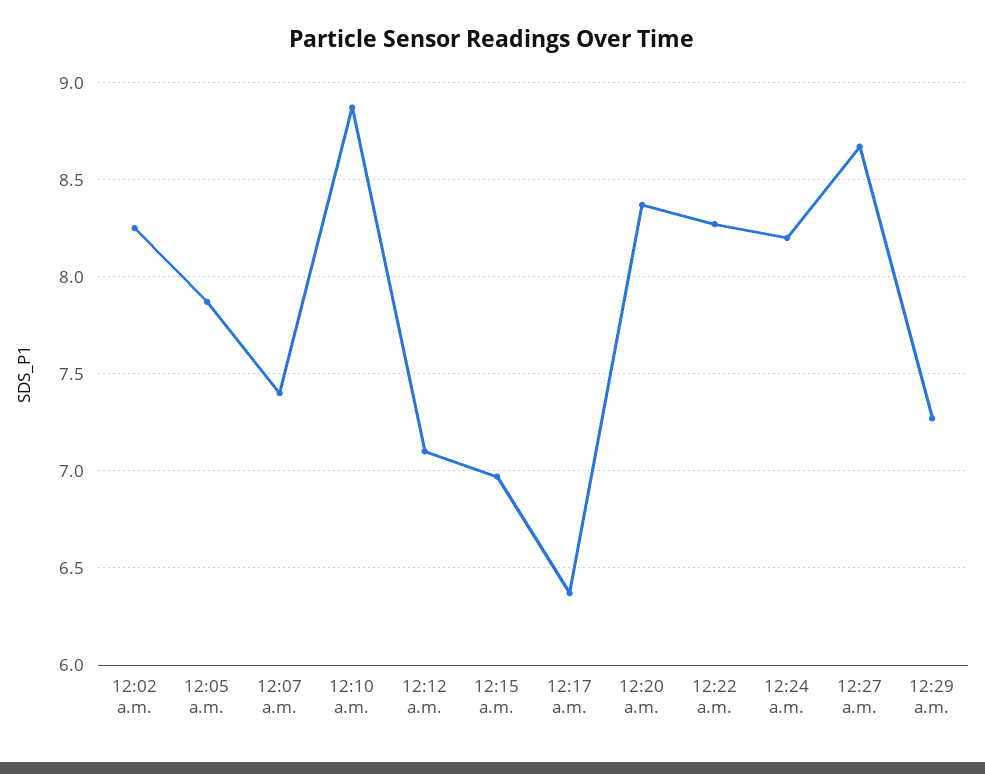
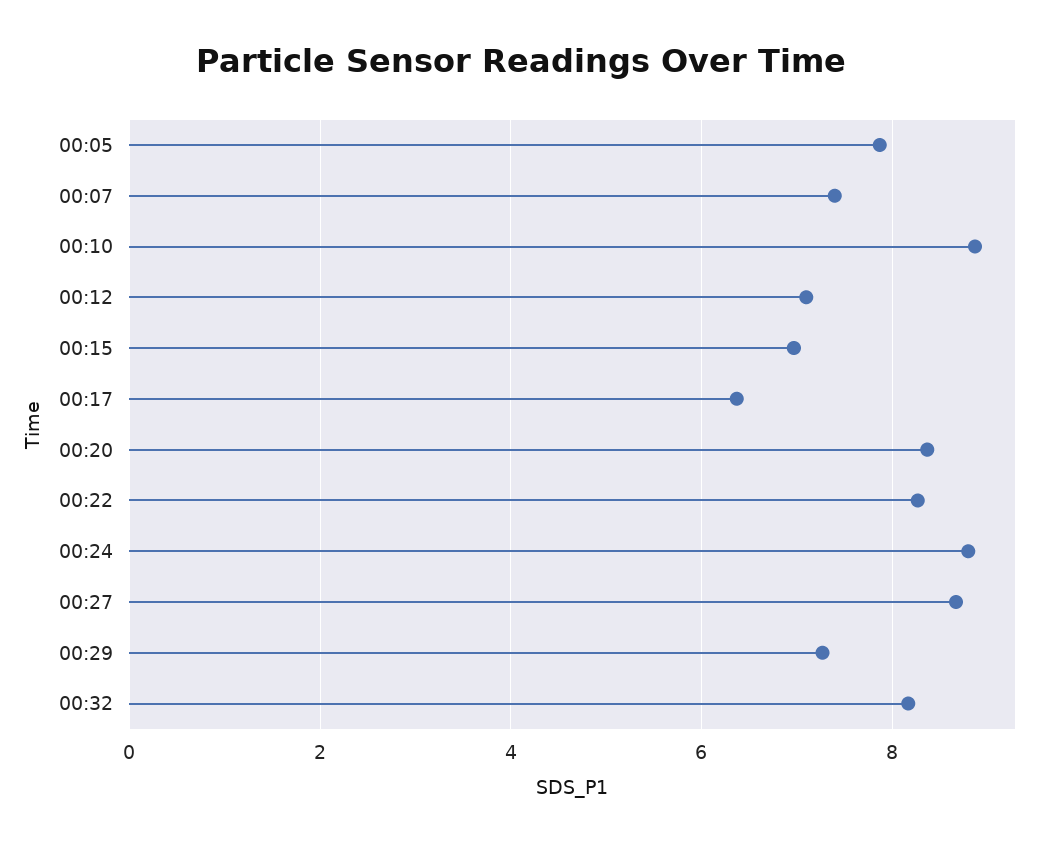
12:02 a.m.: 8.25 -> none
12:24 a.m.: 8.2 -> 8.8
00:32: none -> 8.2

